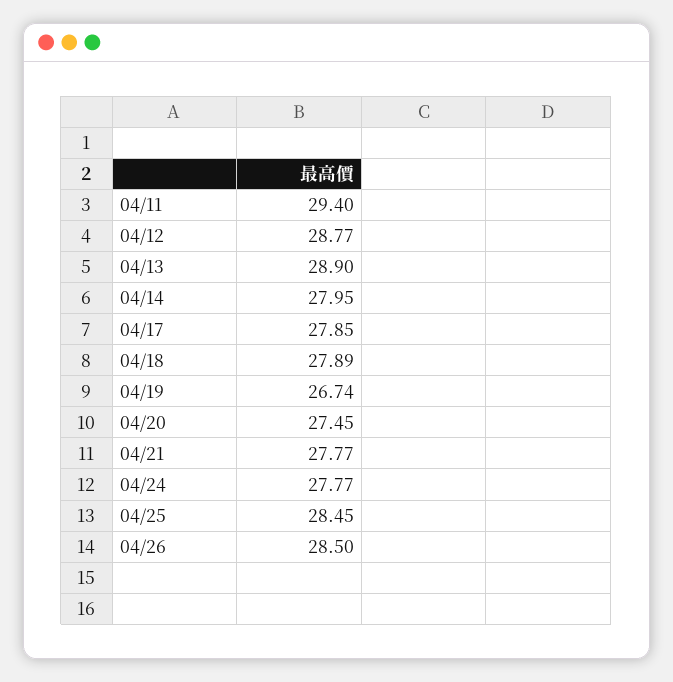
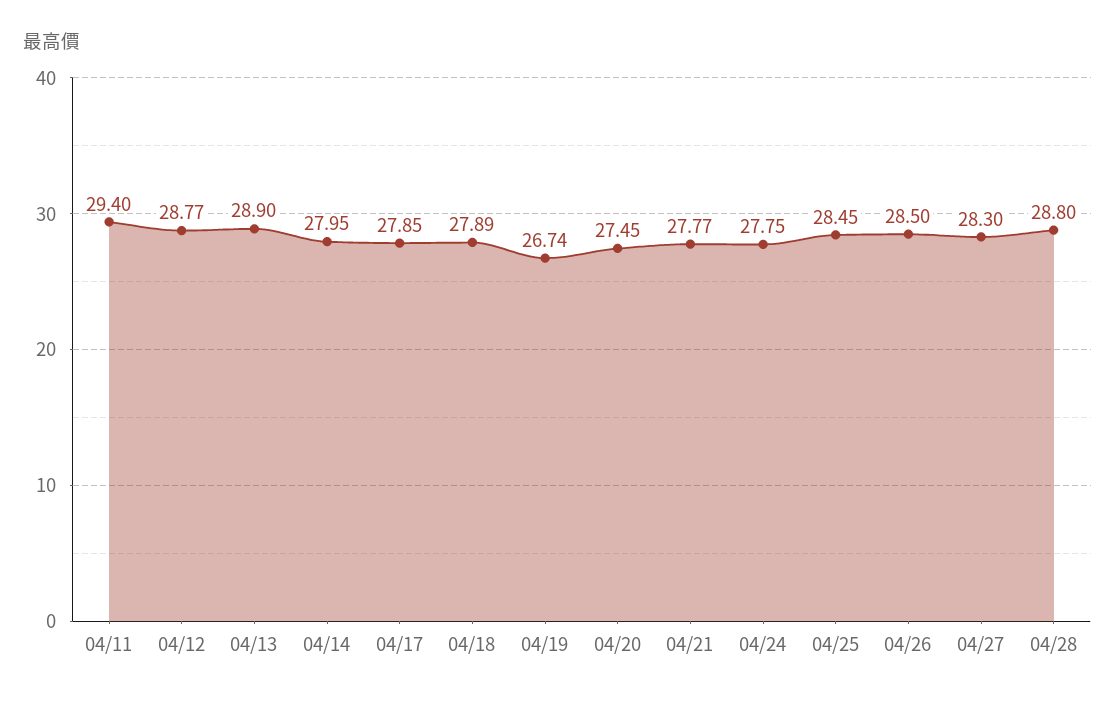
04/24: 27.77 -> 27.75
04/27: none -> 28.3
04/28: none -> 28.8

